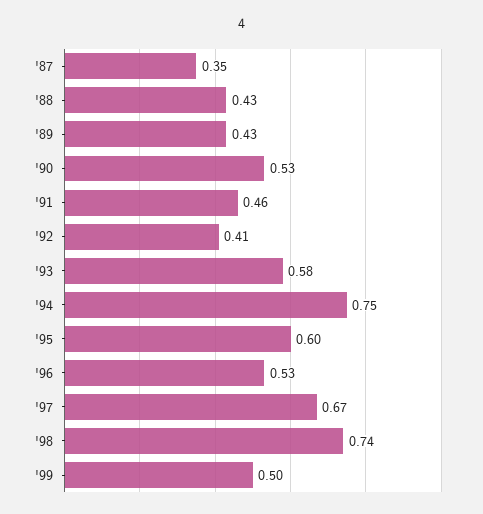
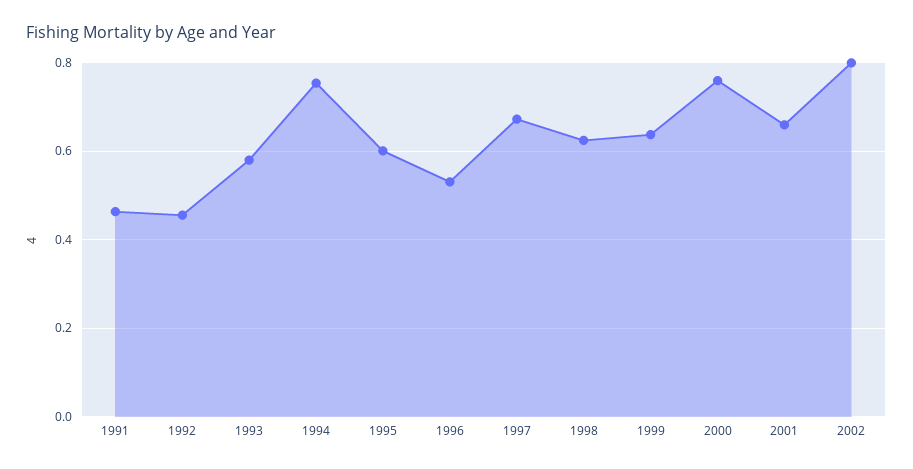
'87: 0.35 -> none
'88: 0.43 -> none
'89: 0.43 -> none
'90: 0.53 -> none
'92: 0.41 -> 0.46
'98: 0.74 -> 0.62
'99: 0.5 -> 0.64
2000: none -> 0.76
2001: none -> 0.66
2002: none -> 0.8

